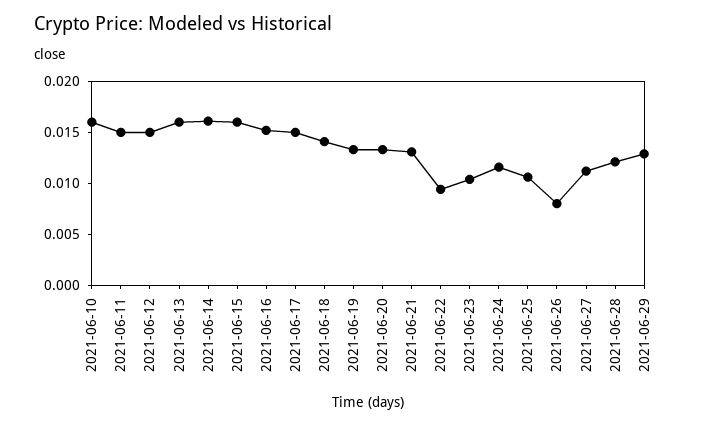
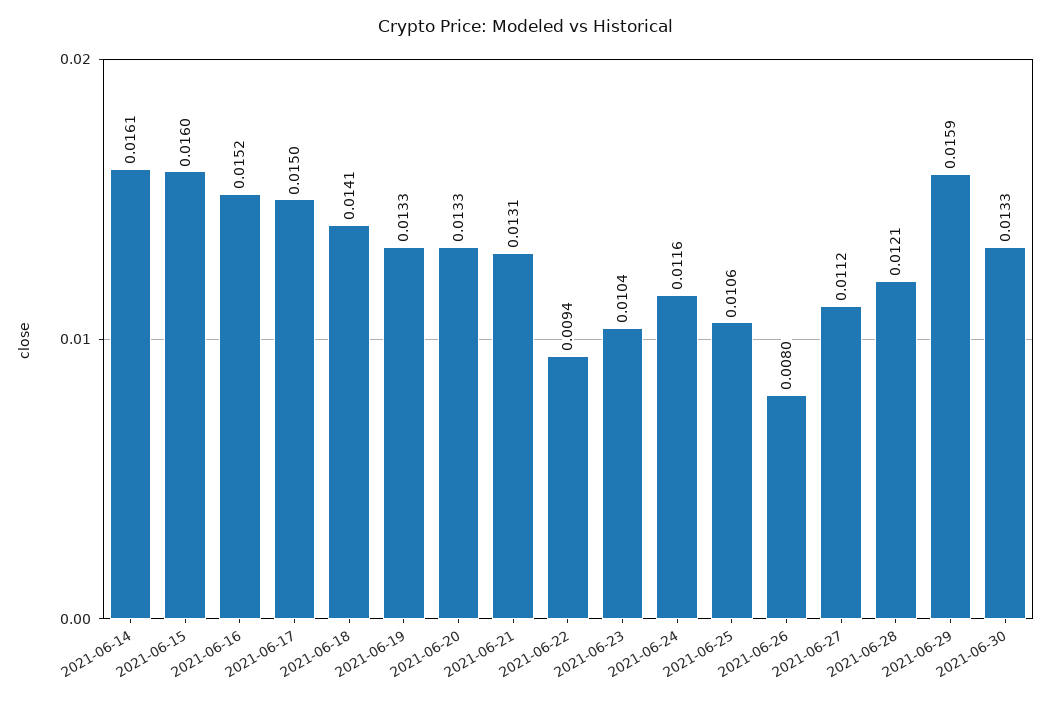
2021-06-10: 0.016 -> none
2021-06-11: 0.015 -> none
2021-06-12: 0.015 -> none
2021-06-13: 0.016 -> none
2021-06-29: 0.013 -> 0.0159
2021-06-30: none -> 0.0133

